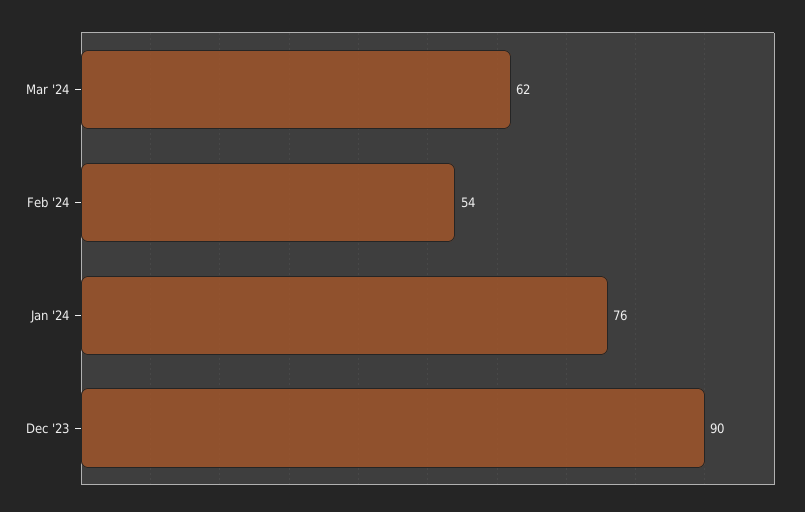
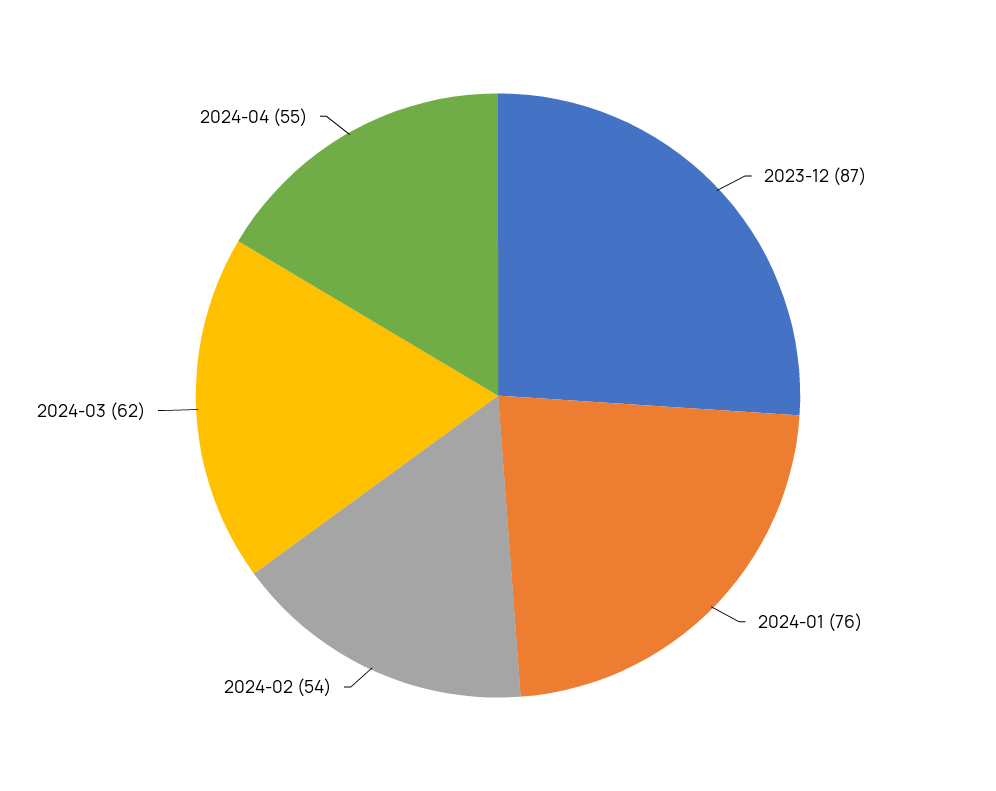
Dec '23: 90 -> 87
2024-04: none -> 55

